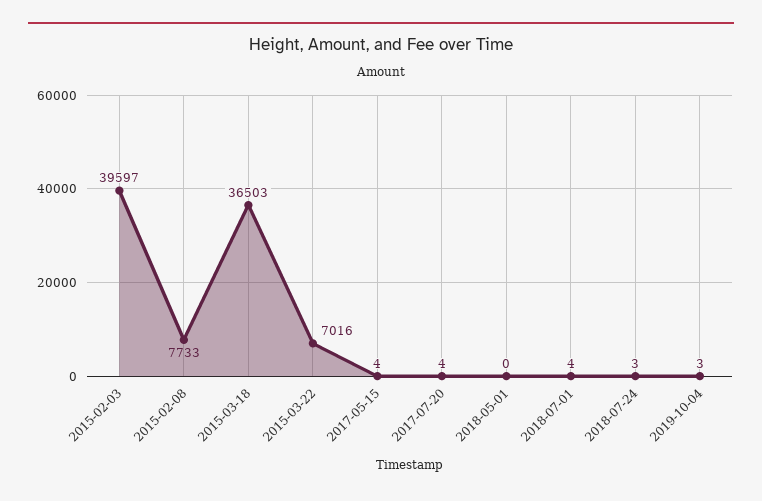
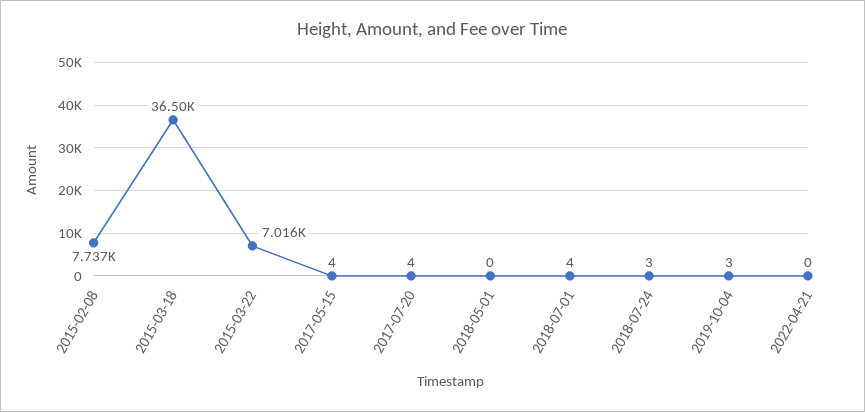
2015-02-03: 39597 -> none
2015-02-08: 7733 -> 7737
2022-04-21: none -> 0

